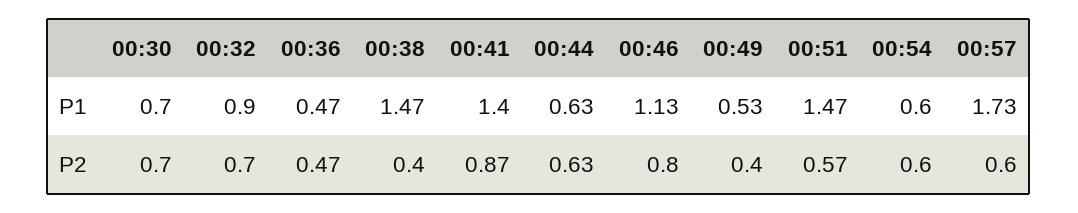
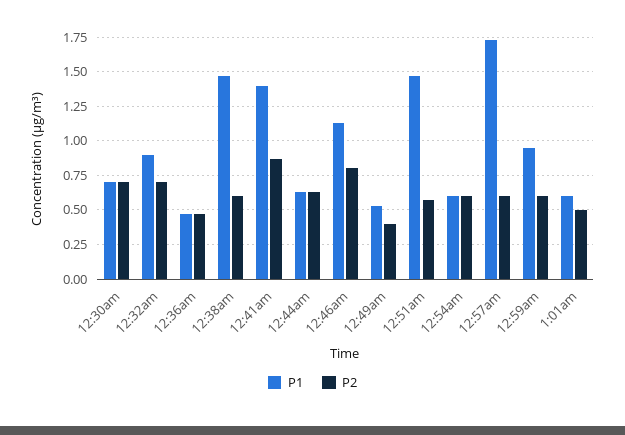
P2, 00:38: 0.4 -> 0.6
P1, 12:59am: none -> 0.95
P2, 12:59am: none -> 0.6
P1, 1:01am: none -> 0.6
P2, 1:01am: none -> 0.5

